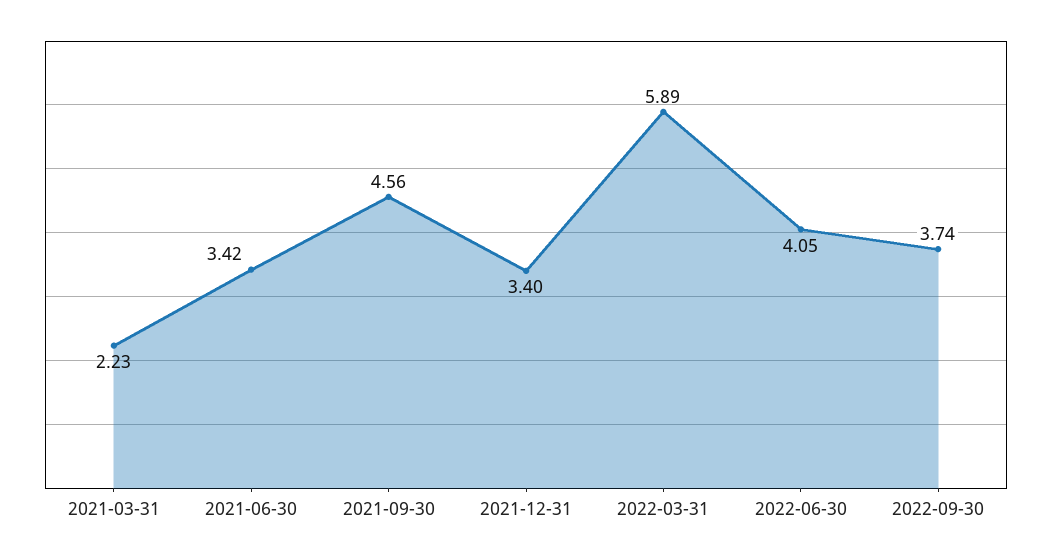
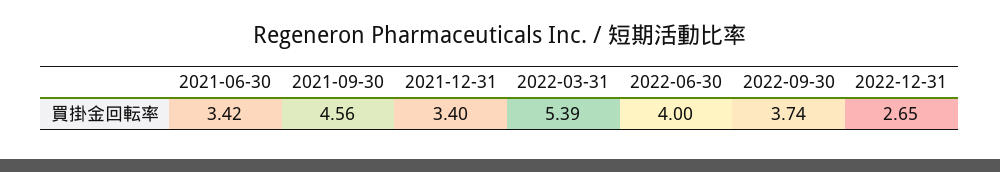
2021-03-31: 2.23 -> none
2022-03-31: 5.89 -> 5.39
2022-06-30: 4.05 -> 4
2022-12-31: none -> 2.65

